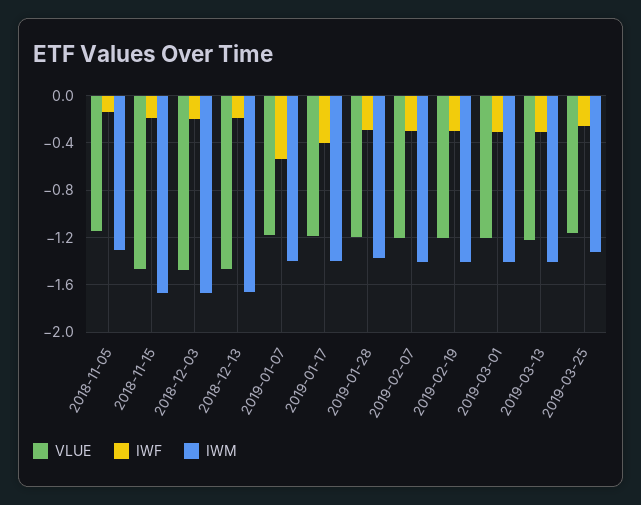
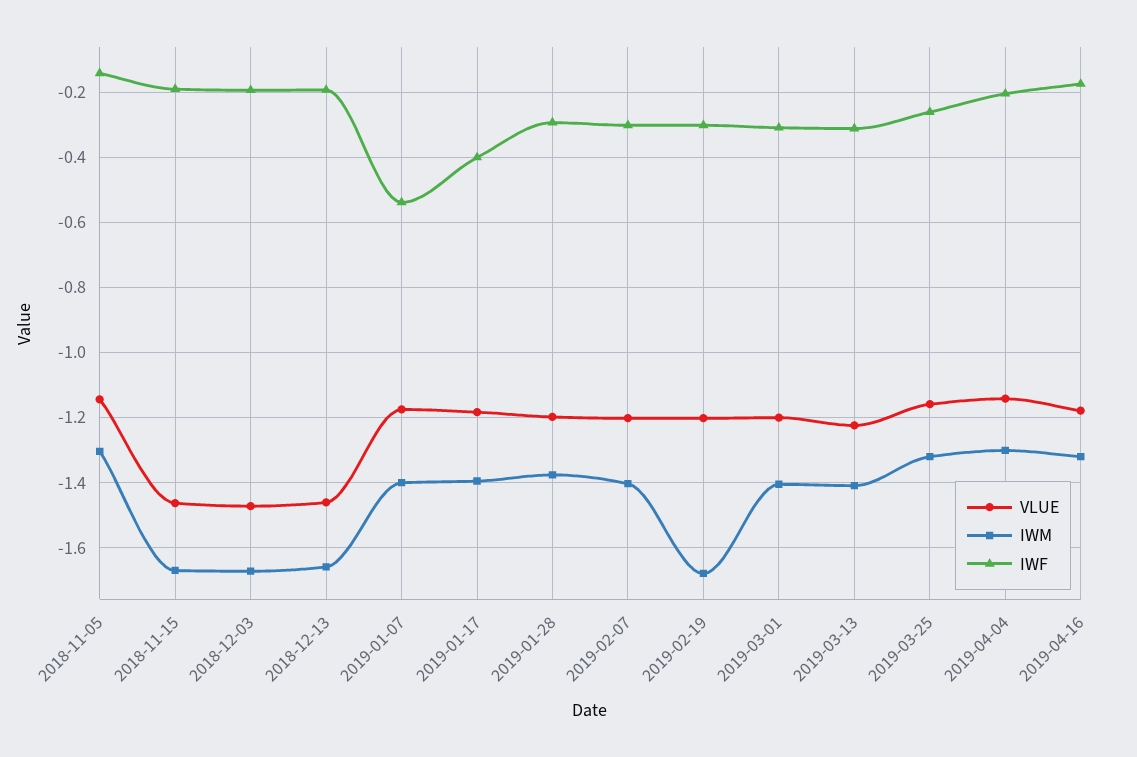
IWM, 2019-02-19: -1.4 -> -1.68
VLUE, 2019-04-04: none -> -1.14
IWM, 2019-04-04: none -> -1.3
IWF, 2019-04-04: none -> -0.2
VLUE, 2019-04-16: none -> -1.18
IWM, 2019-04-16: none -> -1.32
IWF, 2019-04-16: none -> -0.18

